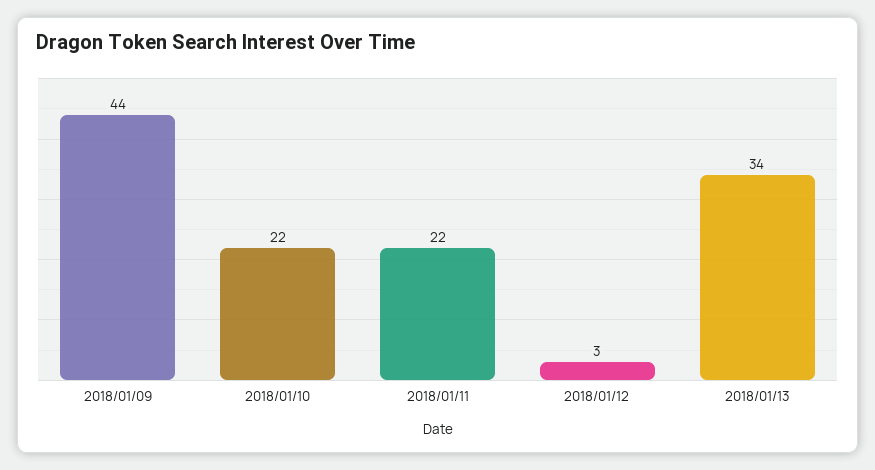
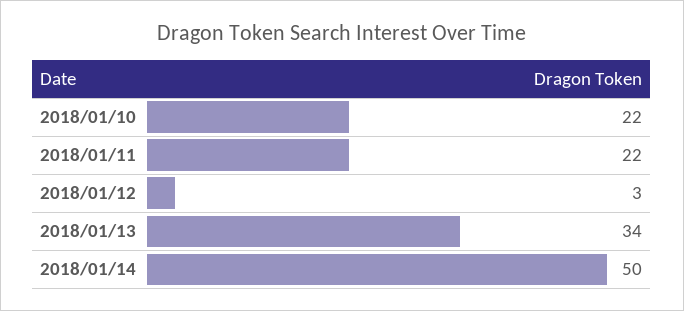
2018/01/09: 44 -> none
2018/01/14: none -> 50

